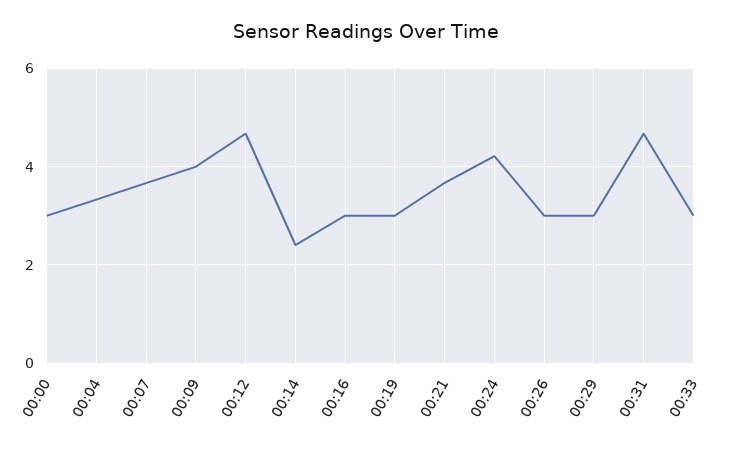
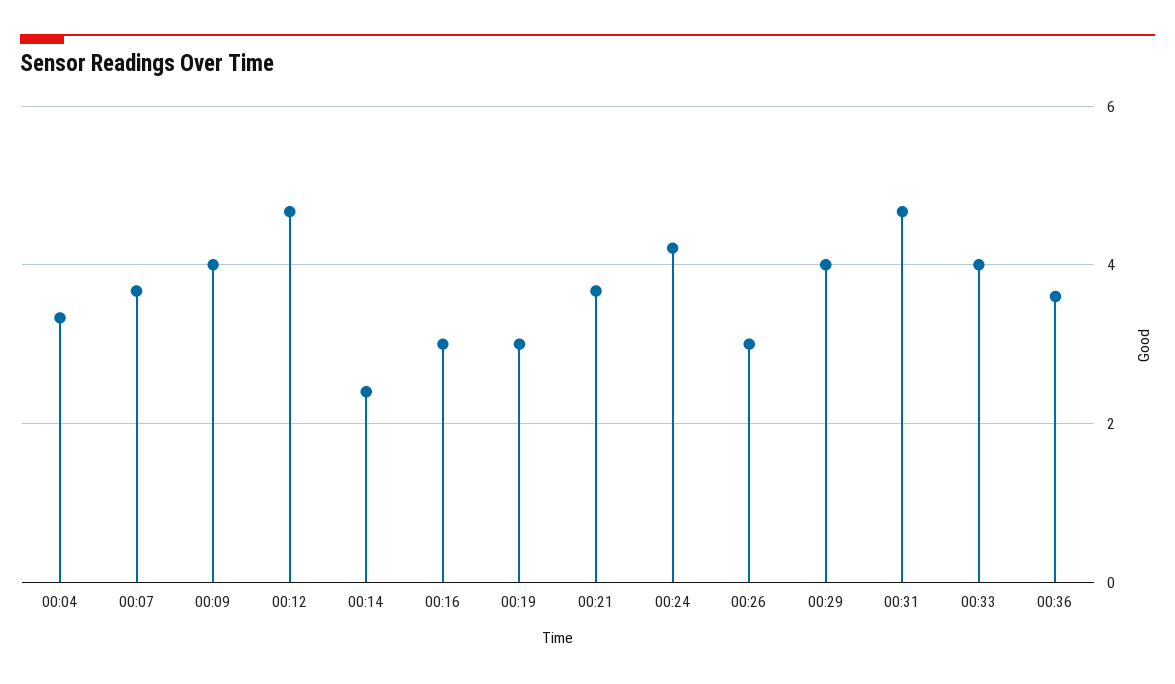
00:00: 3 -> none
00:29: 3 -> 4
00:33: 3 -> 4
00:36: none -> 3.6

